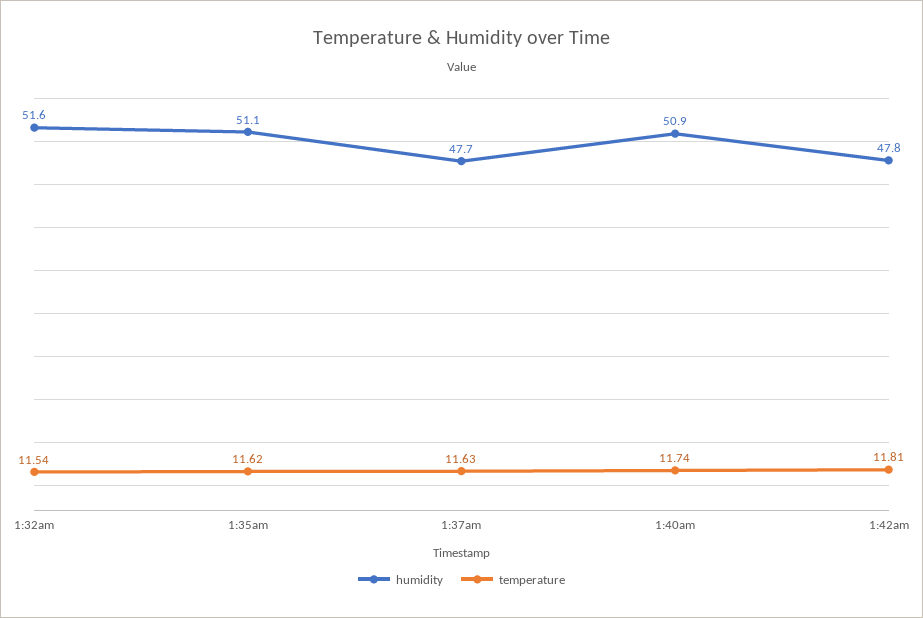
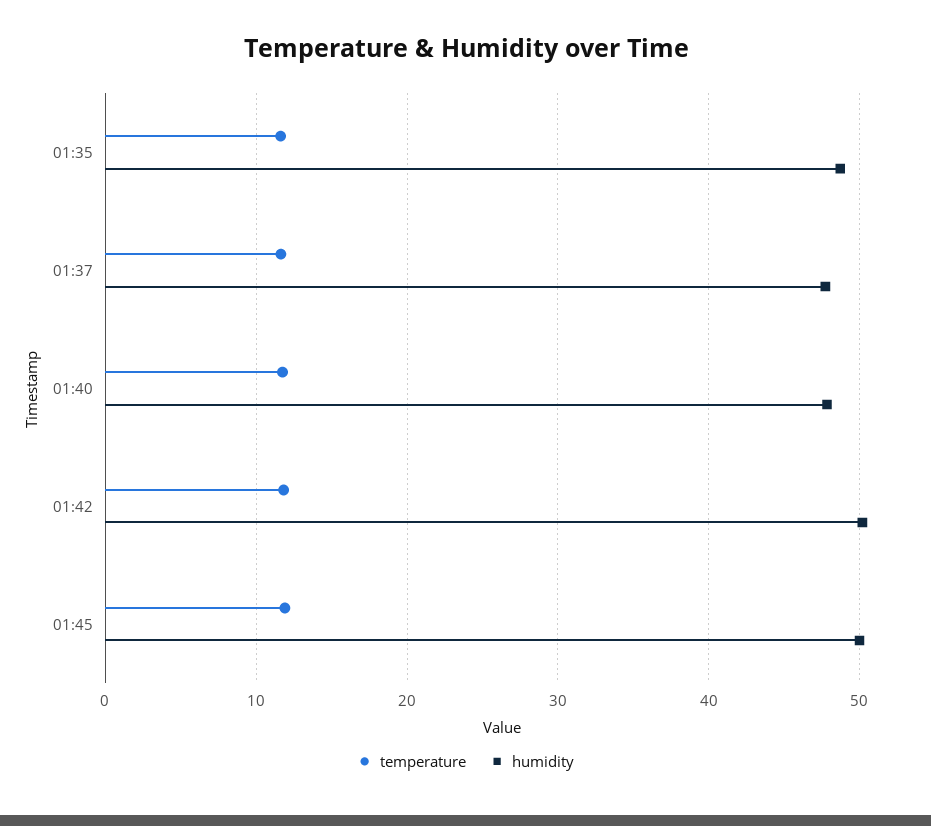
humidity, 1:32am: 51.6 -> none
temperature, 1:32am: 11.54 -> none
humidity, 1:35am: 51.1 -> 49
humidity, 1:40am: 50.9 -> 48
humidity, 1:42am: 47.8 -> 50
temperature, 01:45: none -> 12
humidity, 01:45: none -> 50

